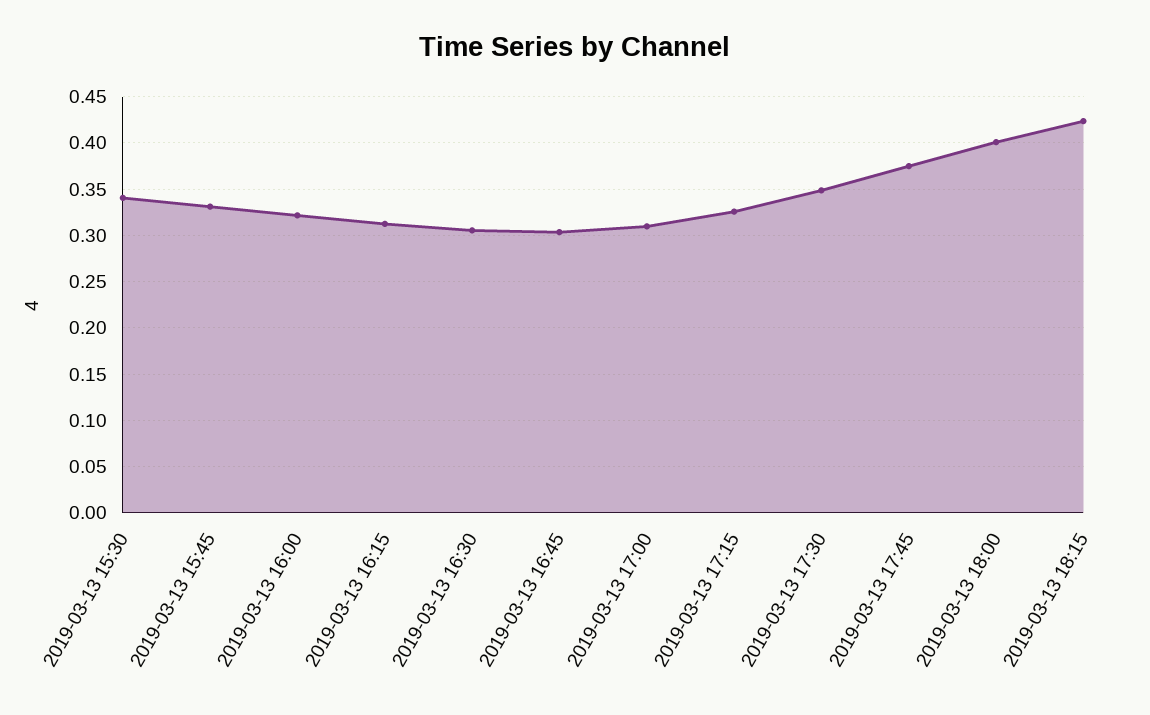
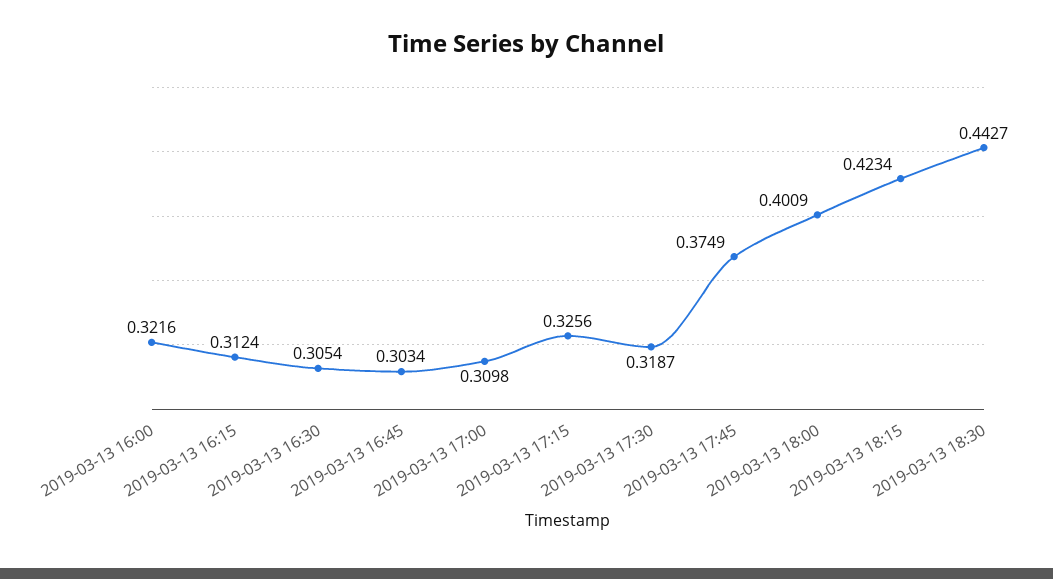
2019-03-13 15:30: 0.34 -> none
2019-03-13 15:45: 0.33 -> none
2019-03-13 17:30: 0.35 -> 0.3187
2019-03-13 18:30: none -> 0.4427

